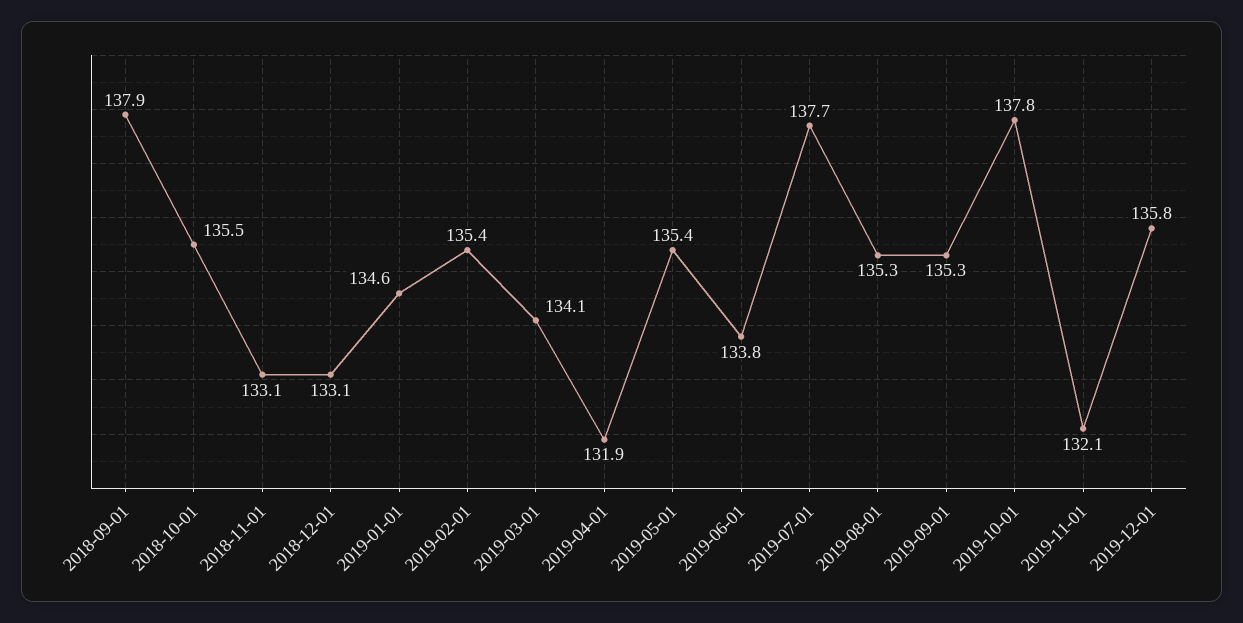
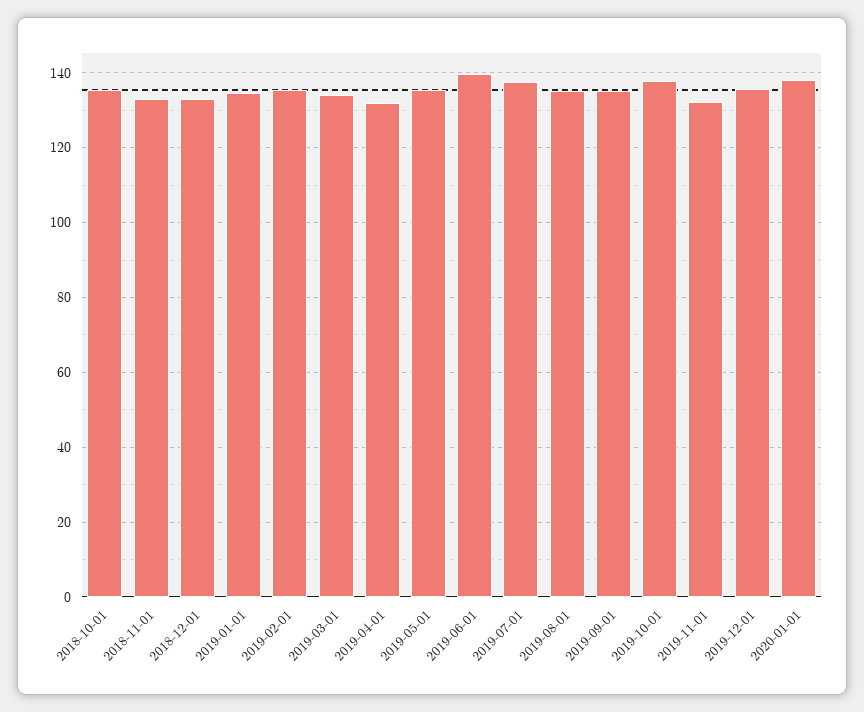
2018-09-01: 137.9 -> none
2019-06-01: 133.8 -> 140
2020-01-01: none -> 138

